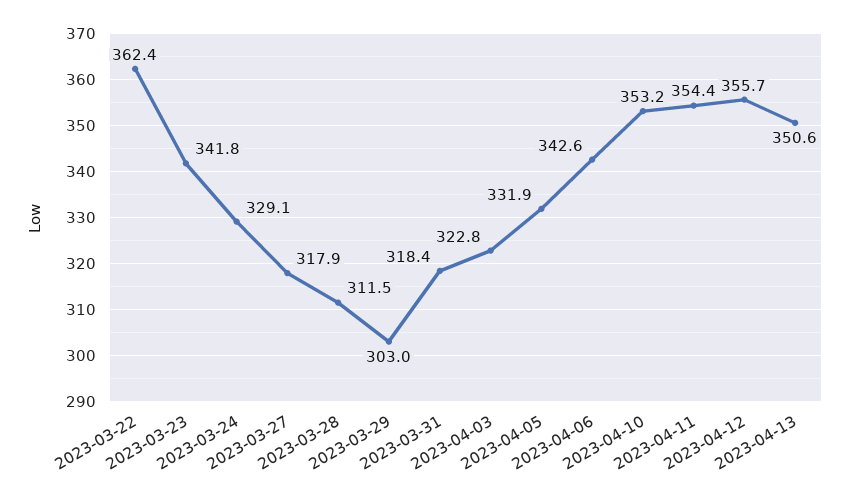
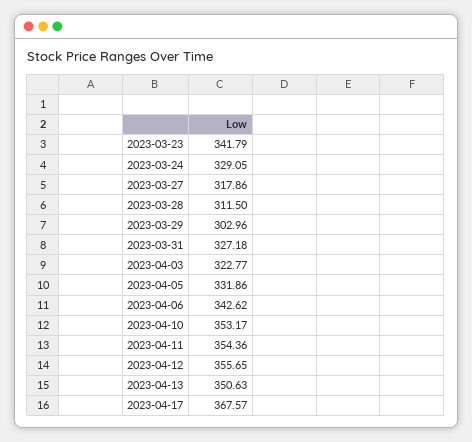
2023-03-22: 362.4 -> none
2023-03-31: 318.4 -> 327.18
2023-04-17: none -> 367.57

